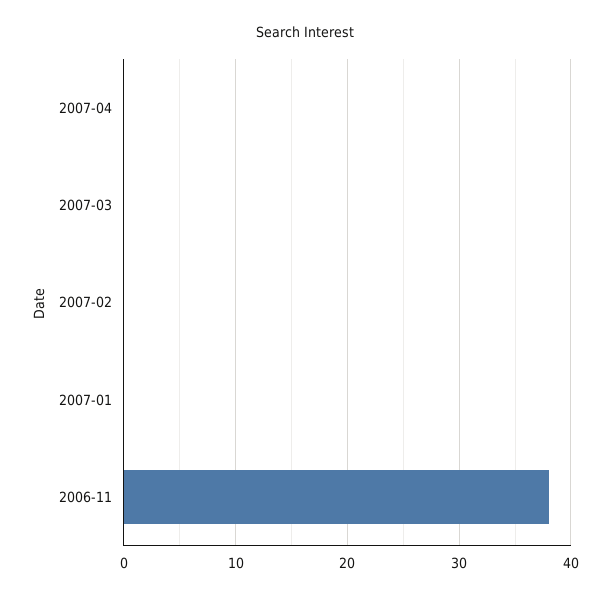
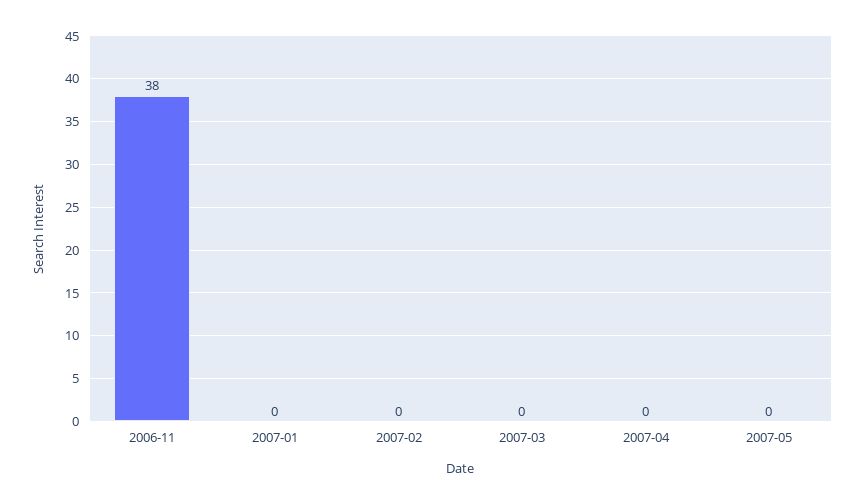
2007-05: none -> 0

